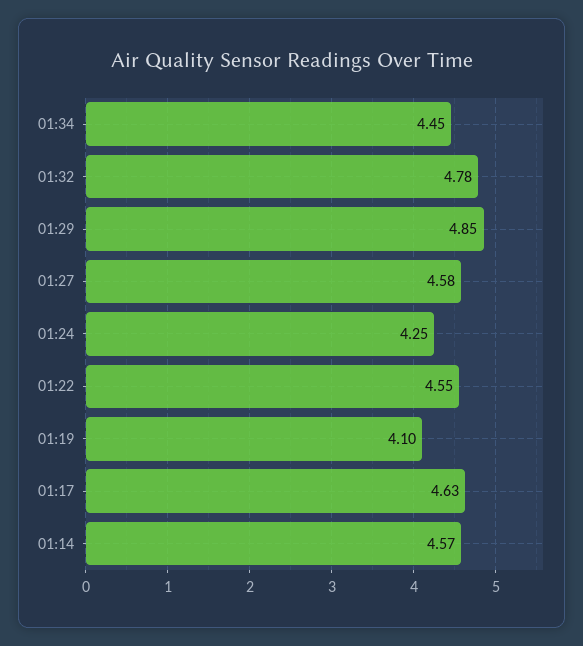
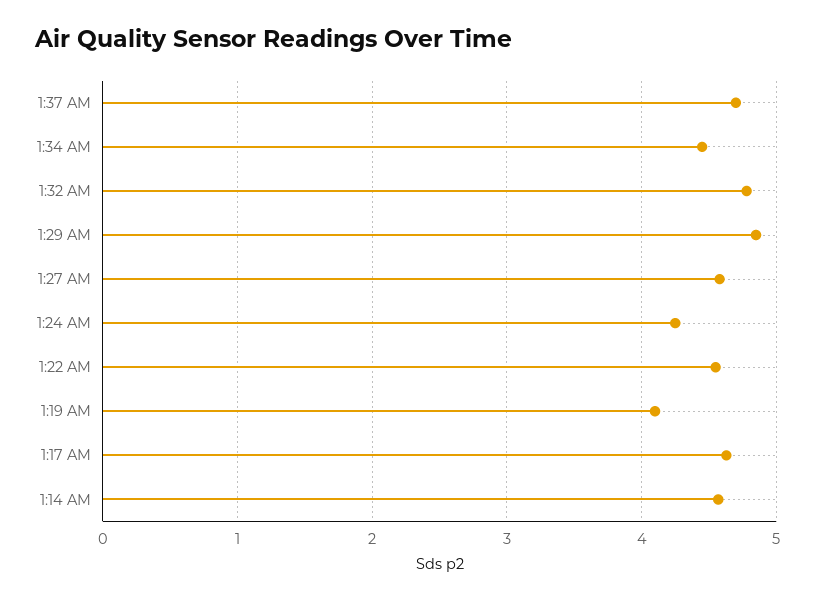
1:37 AM: none -> 4.7

